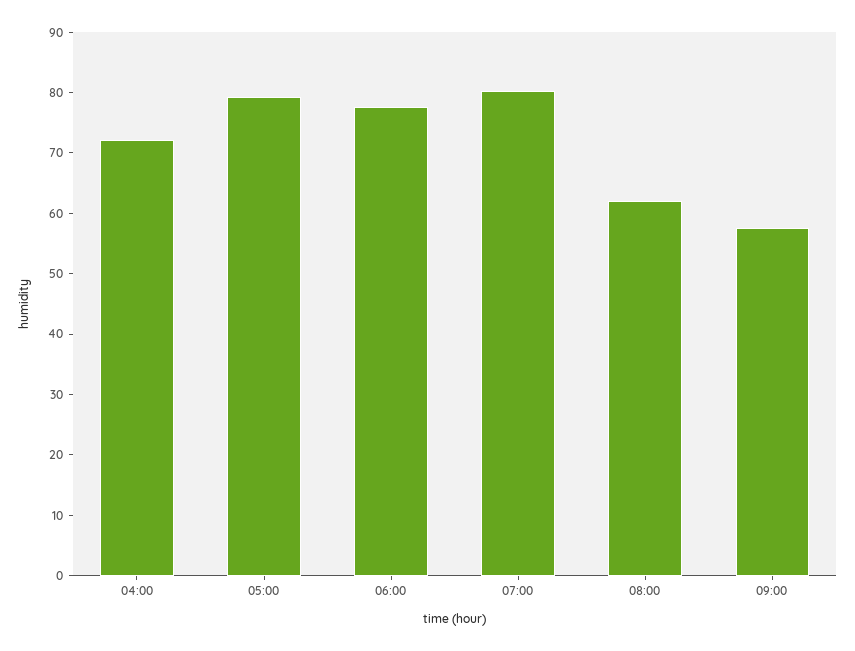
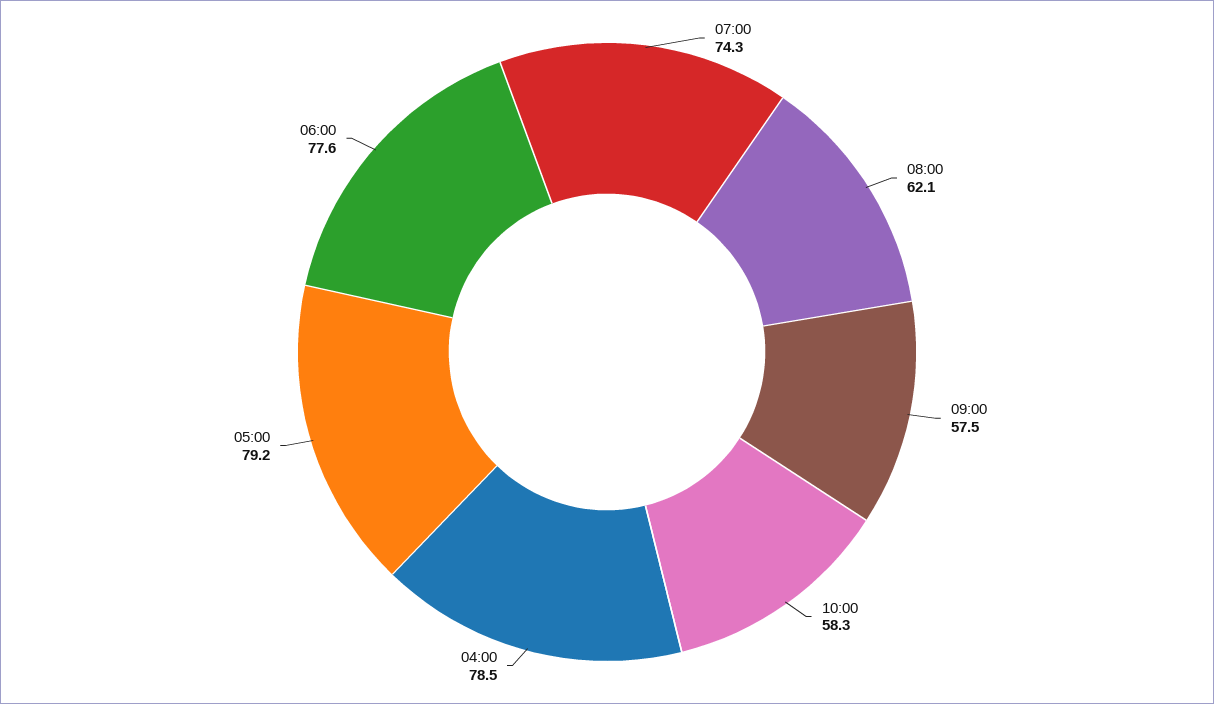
04:00: 72 -> 78.5
07:00: 80 -> 74.3
10:00: none -> 58.3

